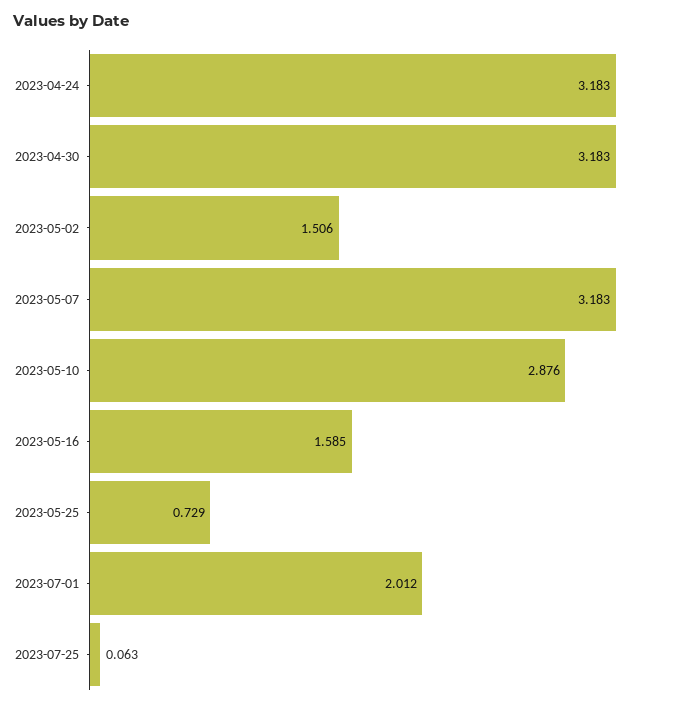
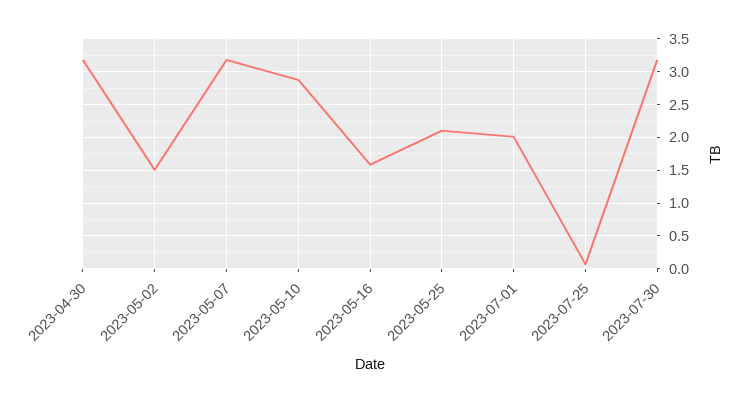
2023-04-24: 3.183 -> none
2023-05-25: 0.729 -> 2.1
2023-07-30: none -> 3.2

